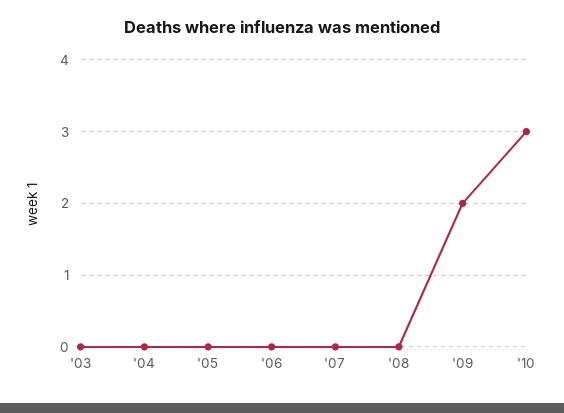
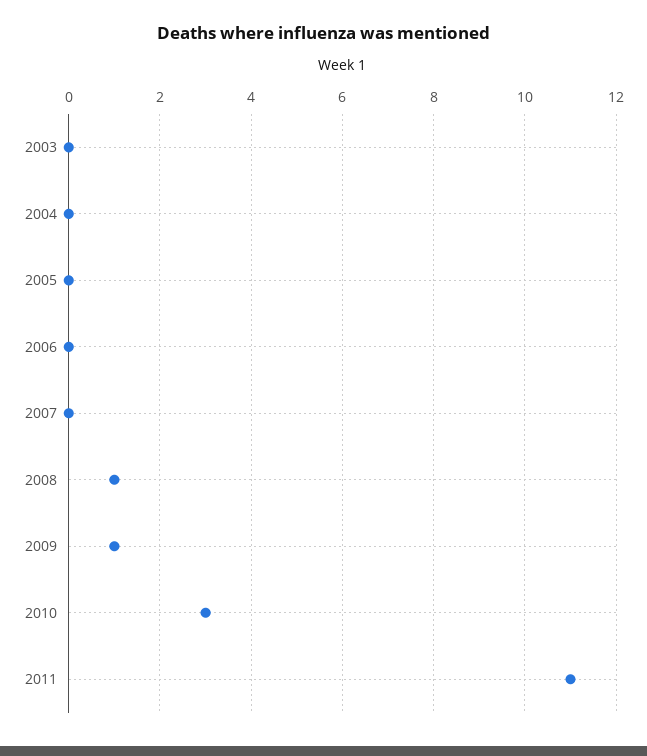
'08: 0 -> 1
'09: 2 -> 1
2011: none -> 11

